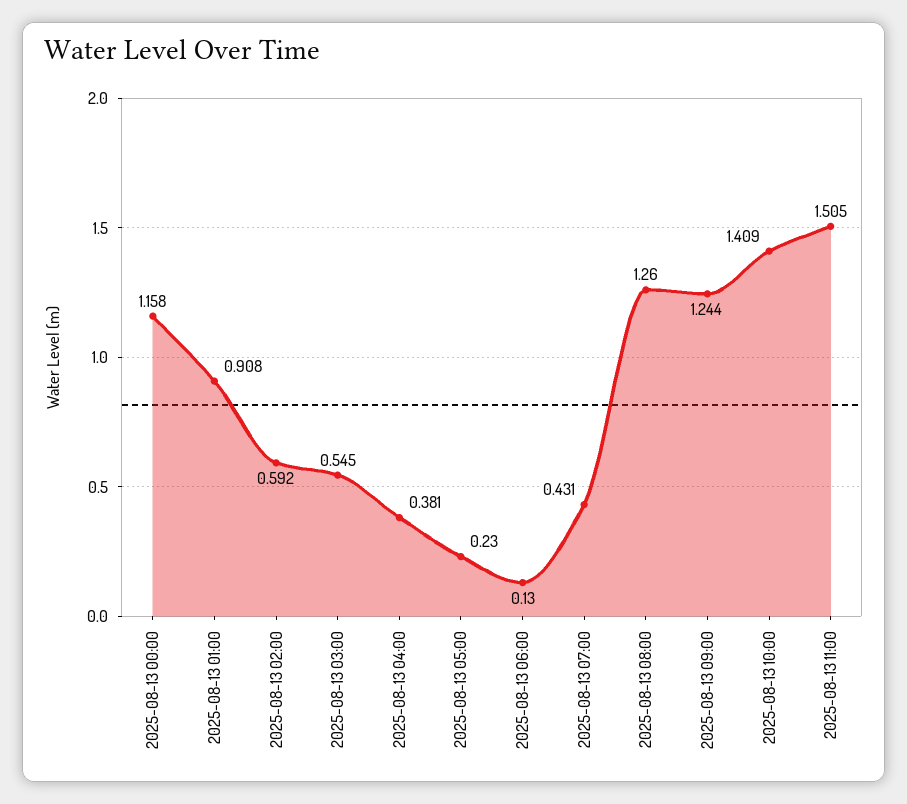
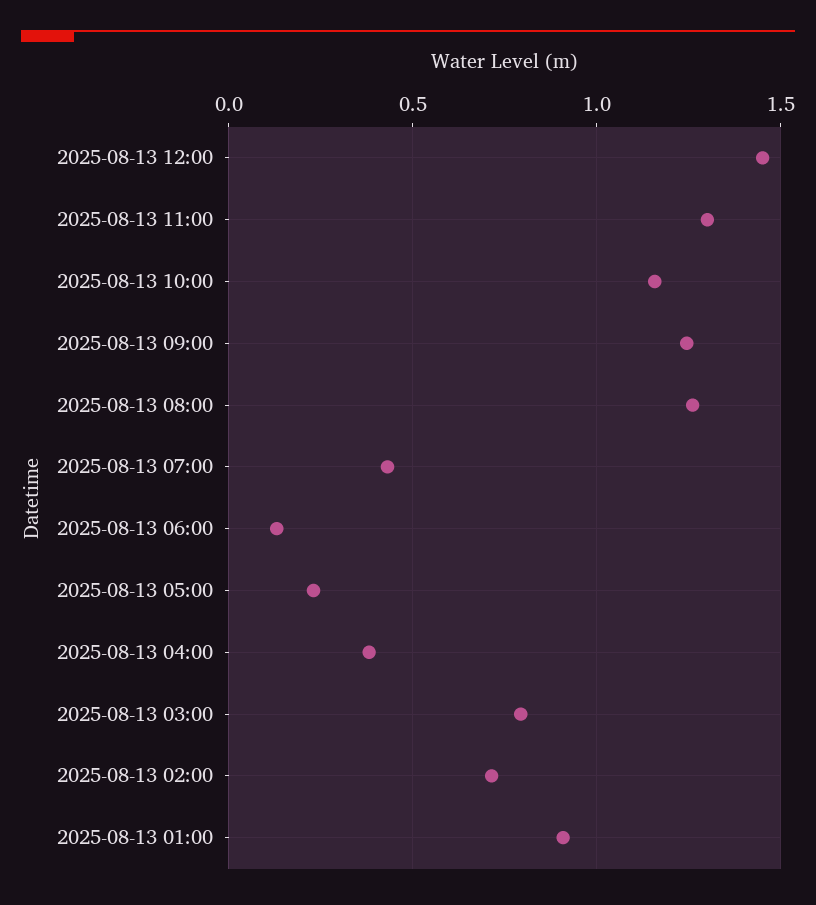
2025-08-13 00:00: 1.158 -> none
2025-08-13 02:00: 0.592 -> 0.7
2025-08-13 03:00: 0.545 -> 0.8
2025-08-13 10:00: 1.409 -> 1.15
2025-08-13 11:00: 1.505 -> 1.3
2025-08-13 12:00: none -> 1.45

